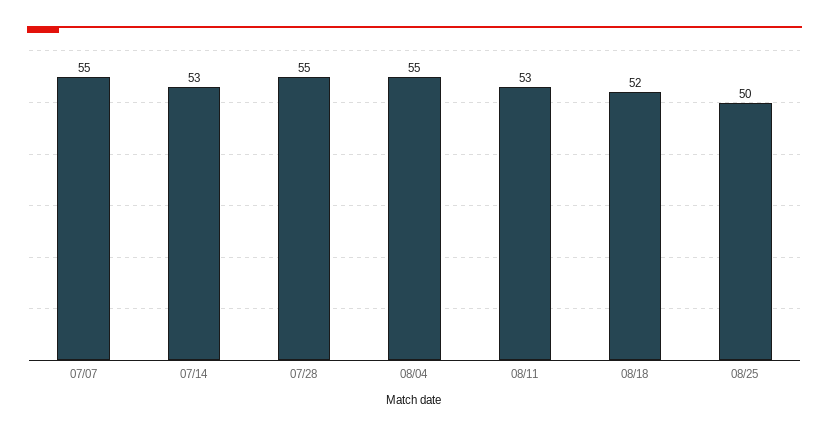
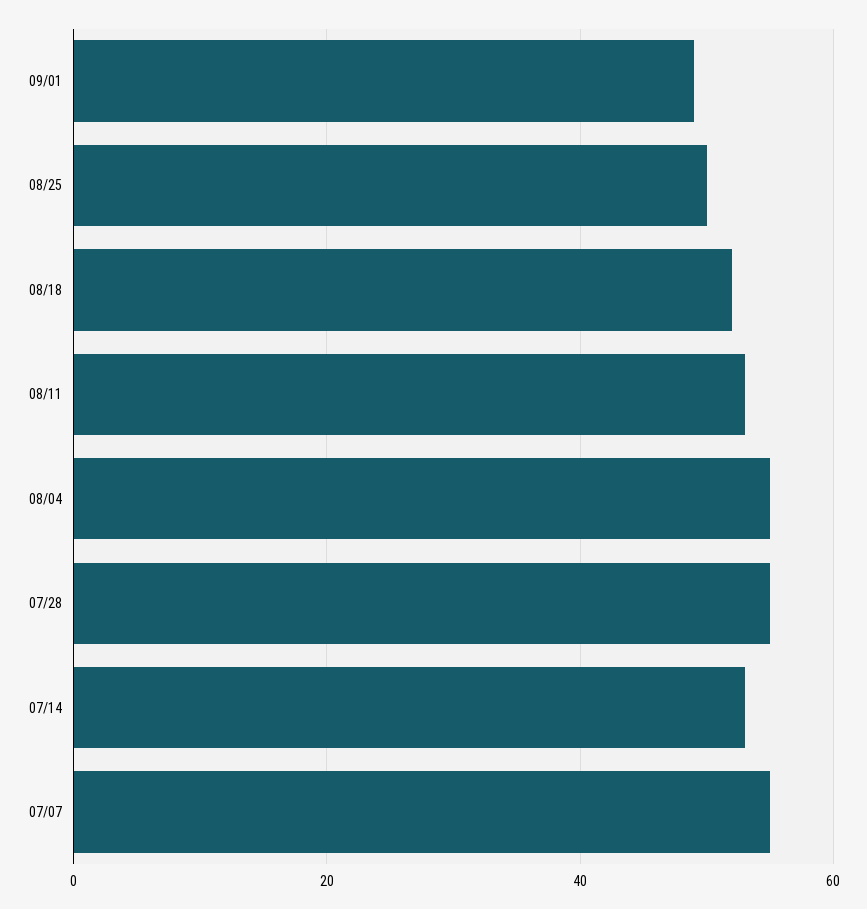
09/01: none -> 50

